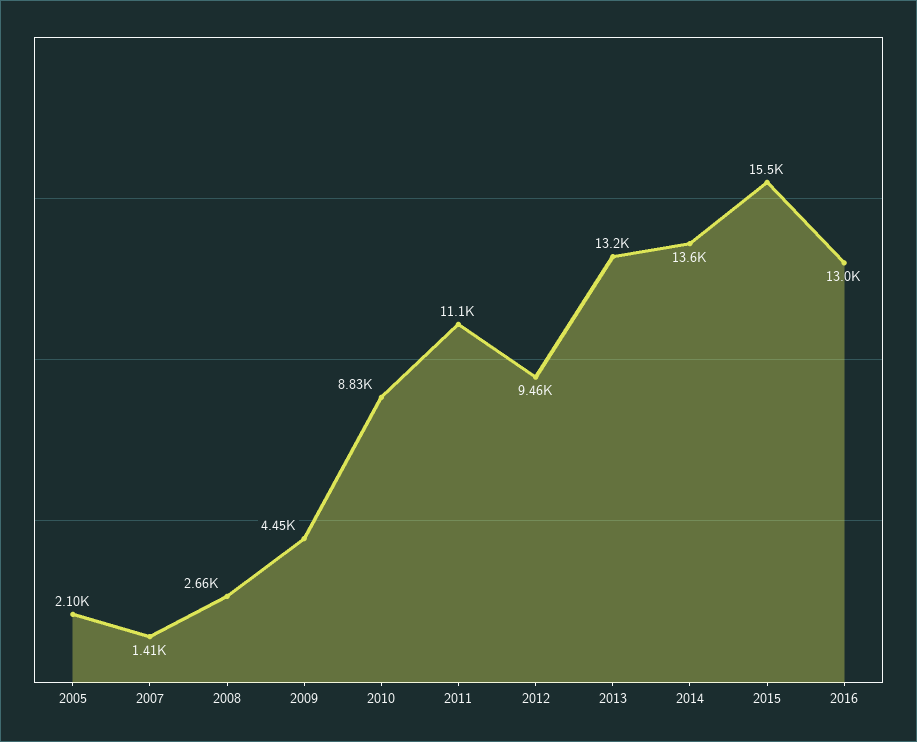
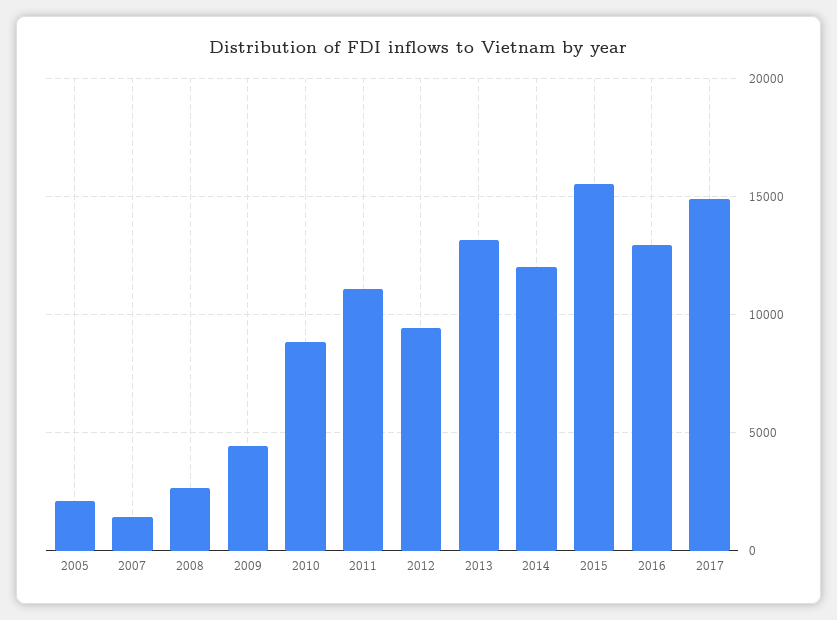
2014: 13600 -> 12000
2017: none -> 15000

